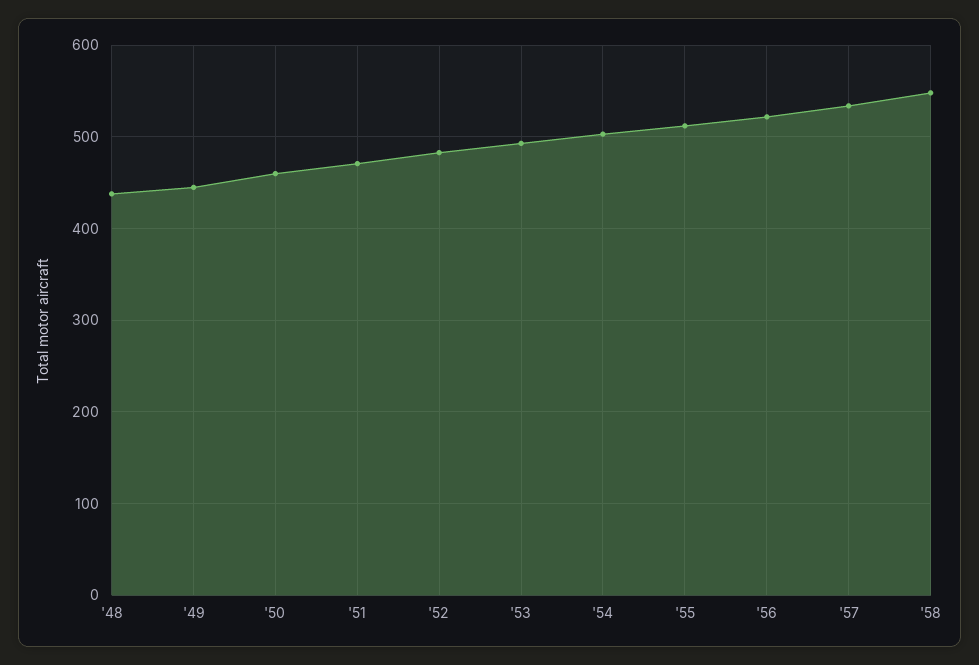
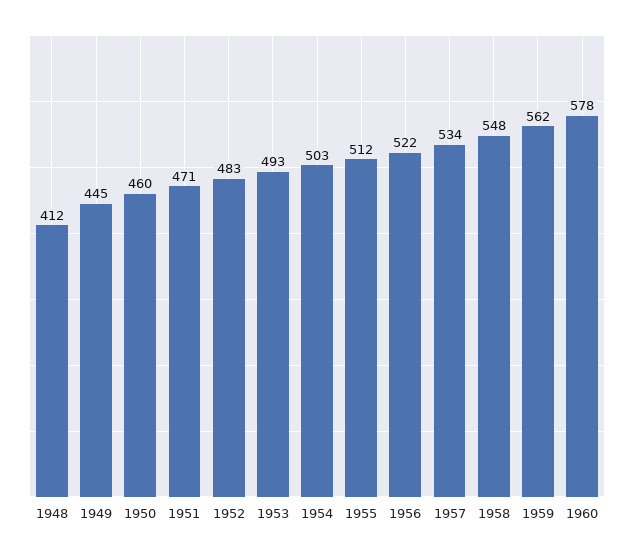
'48: 440 -> 412
1959: none -> 562
1960: none -> 578

